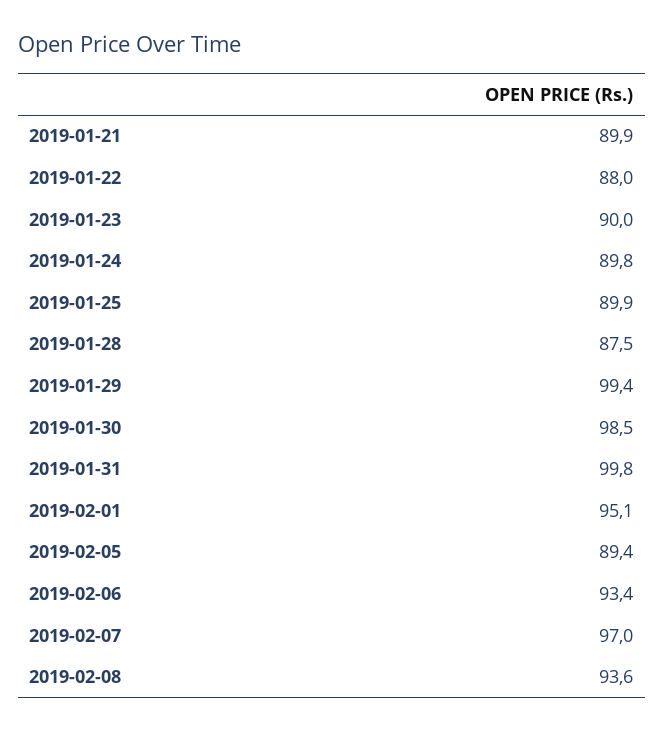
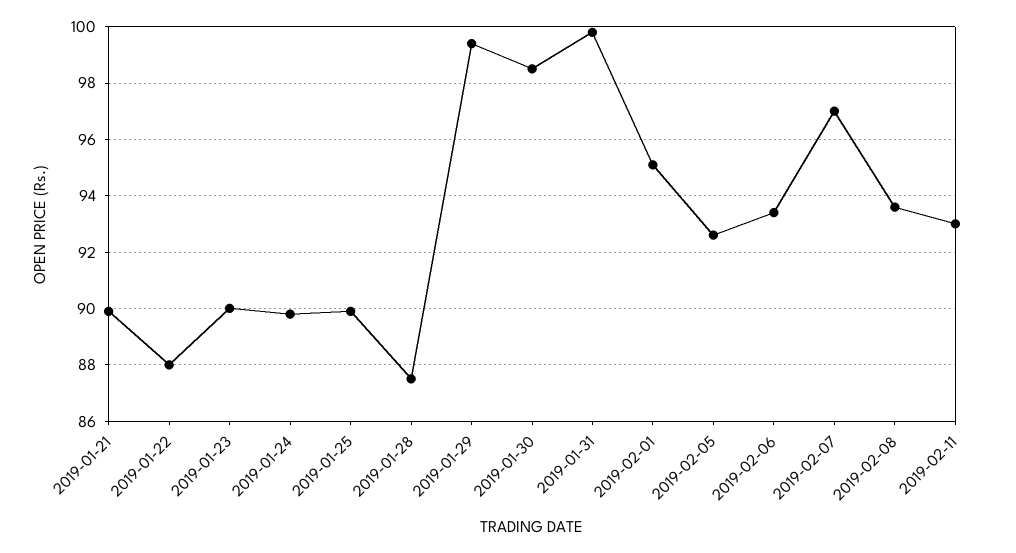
2019-02-05: 89.4 -> 92.5
2019-02-11: none -> 93

